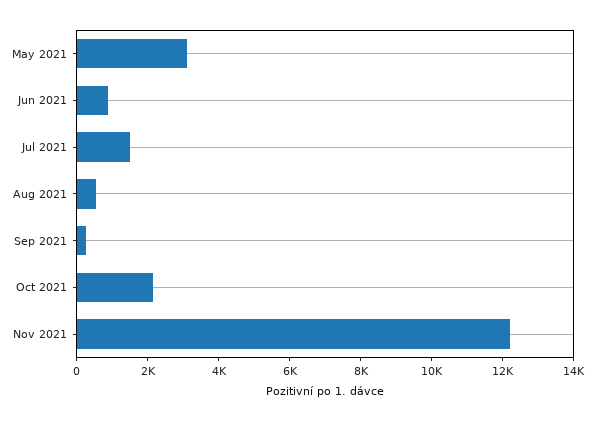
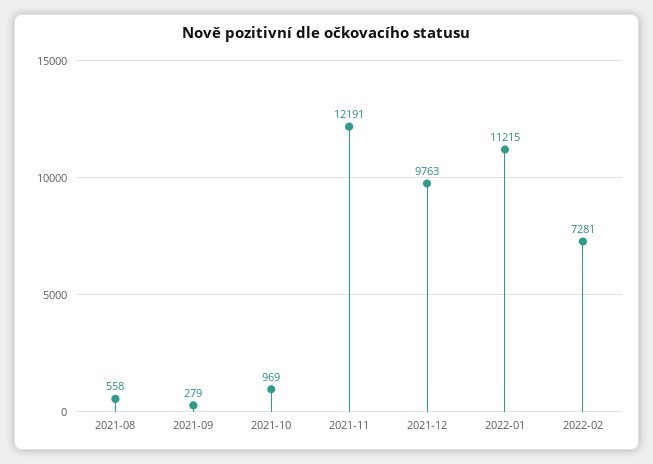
May 2021: 3000 -> none
Jun 2021: 1000 -> none
Jul 2021: 1500 -> none
Oct 2021: 2000 -> 969
2021-12: none -> 9763
2022-01: none -> 11215
2022-02: none -> 7281

